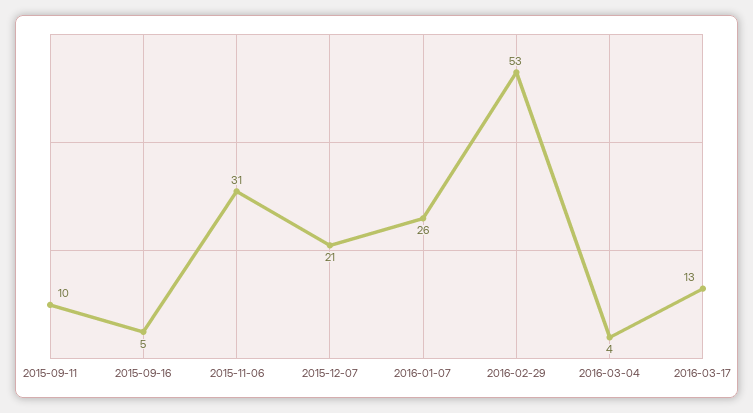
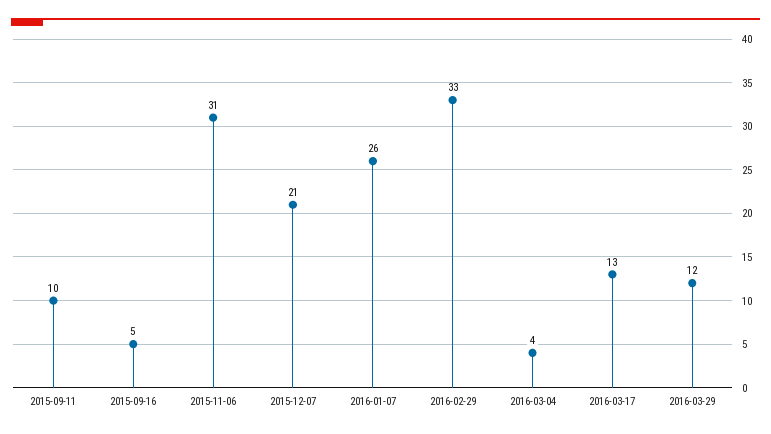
2016-02-29: 53 -> 33
2016-03-29: none -> 12

